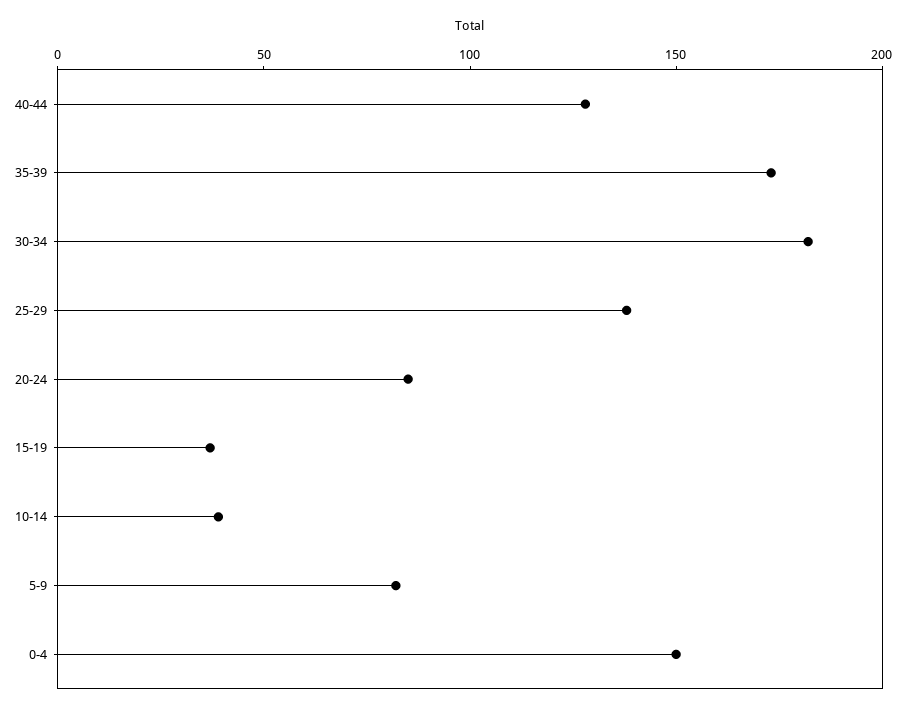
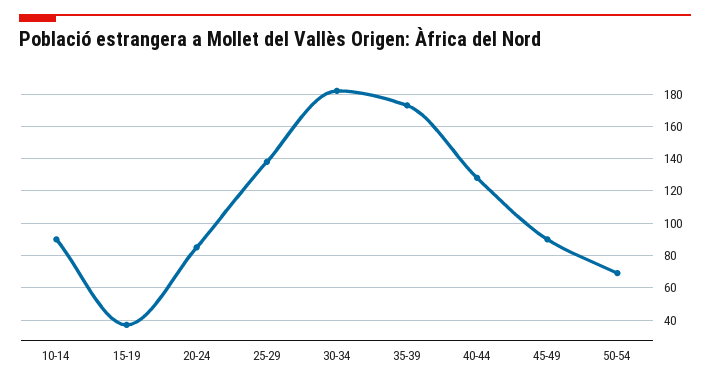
10-14: 40 -> 90
5-9: 80 -> none
0-4: 150 -> none
45-49: none -> 90
50-54: none -> 70

